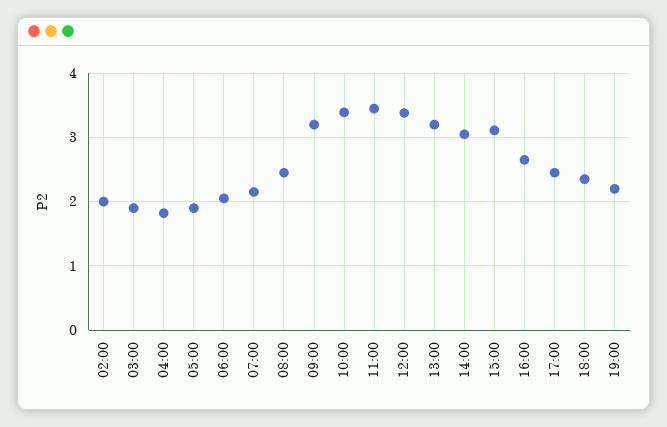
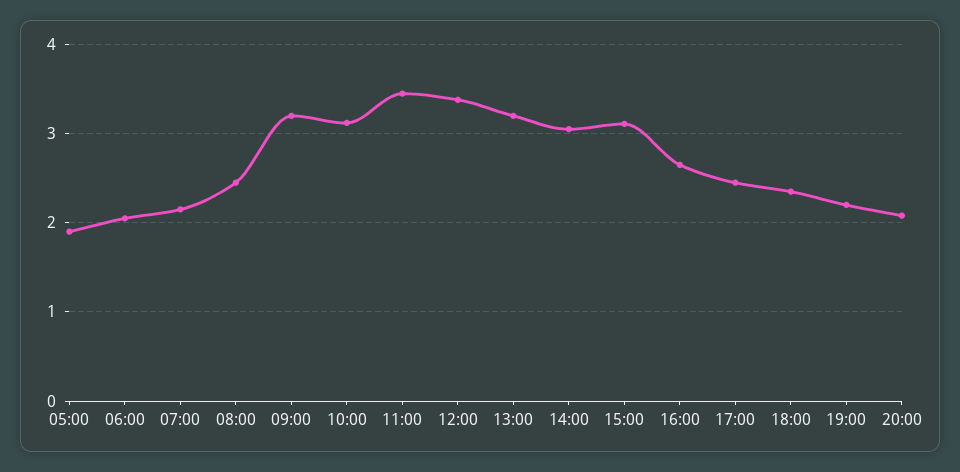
02:00: 2 -> none
03:00: 1.9 -> none
04:00: 1.8 -> none
10:00: 3.4 -> 3.1
20:00: none -> 2.1

